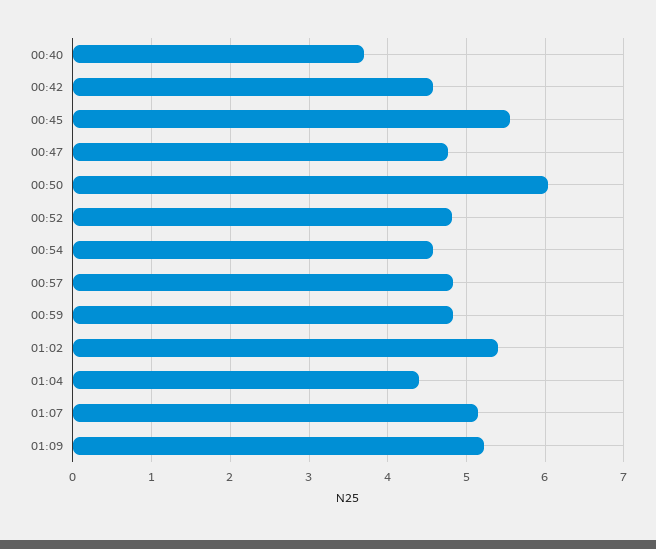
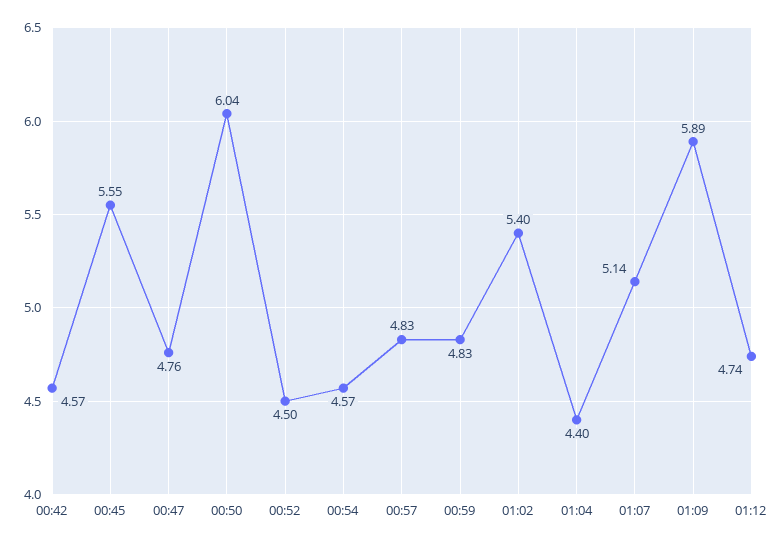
00:40: 3.7 -> none
00:52: 4.8 -> 4.5
01:09: 5.2 -> 5.89
01:12: none -> 4.74

